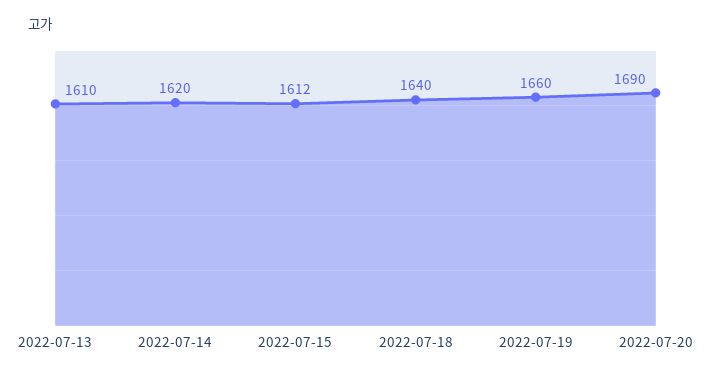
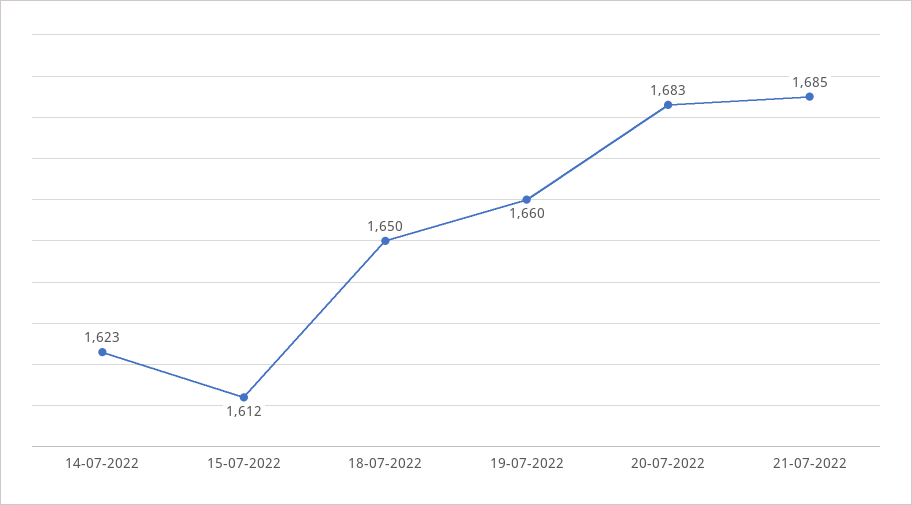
2022-07-13: 1610 -> none
2022-07-14: 1620 -> 1623
2022-07-18: 1640 -> 1650
2022-07-20: 1690 -> 1683
21-07-2022: none -> 1685

